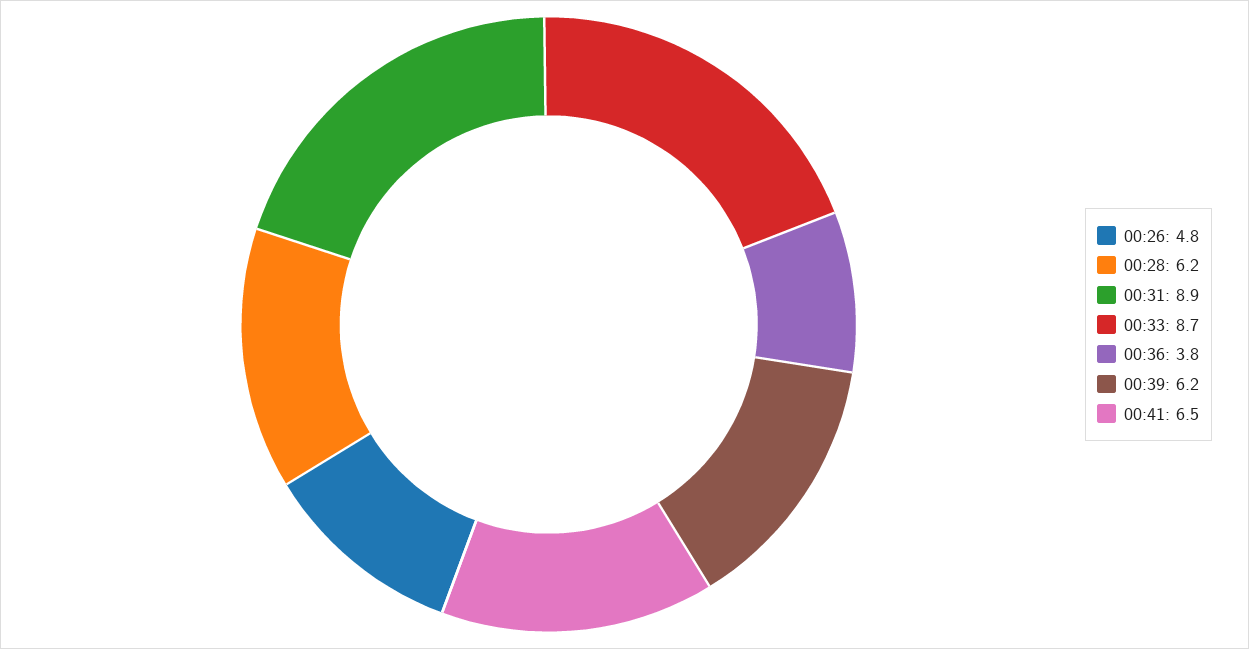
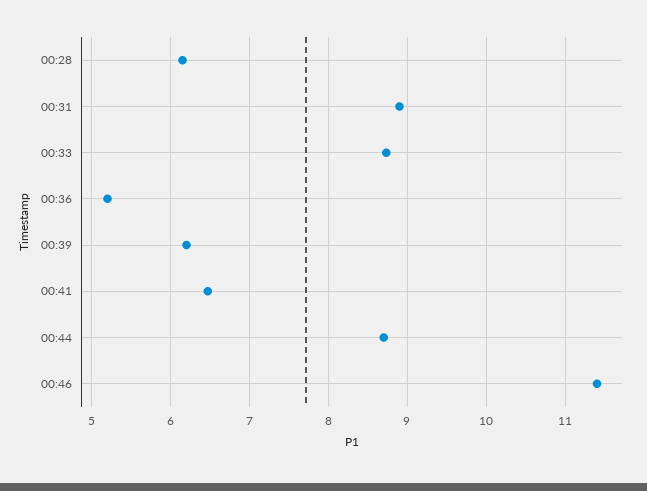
00:26: 4.8 -> none
00:36: 3.8 -> 5.2
00:44: none -> 8.7
00:46: none -> 11.4

